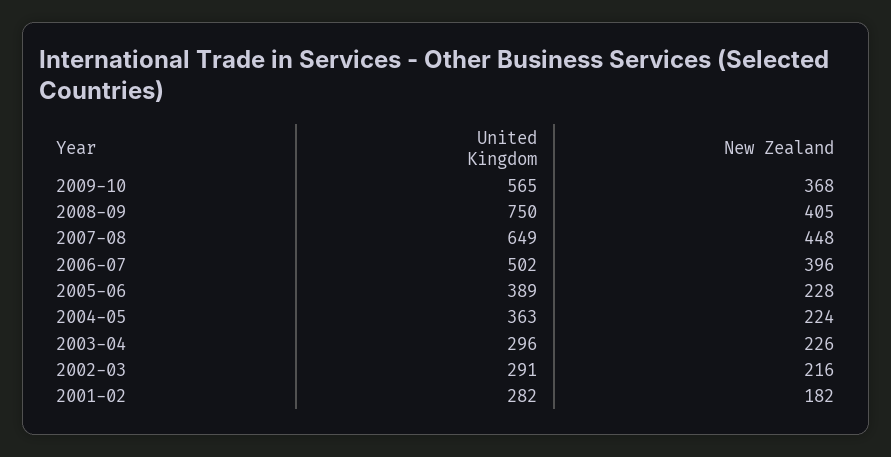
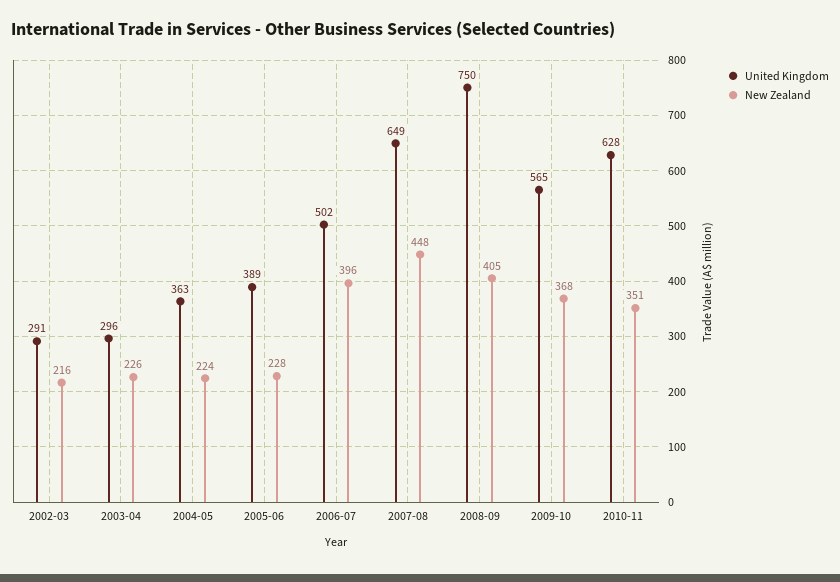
United Kingdom, 2001-02: 282 -> none
New Zealand, 2001-02: 182 -> none
United Kingdom, 2010-11: none -> 628
New Zealand, 2010-11: none -> 351

